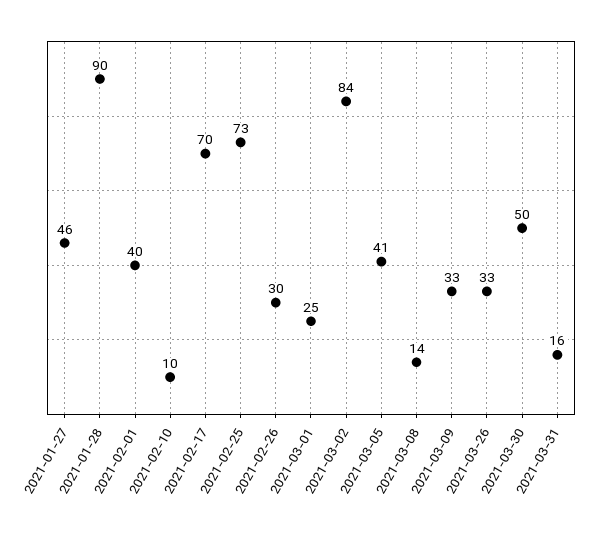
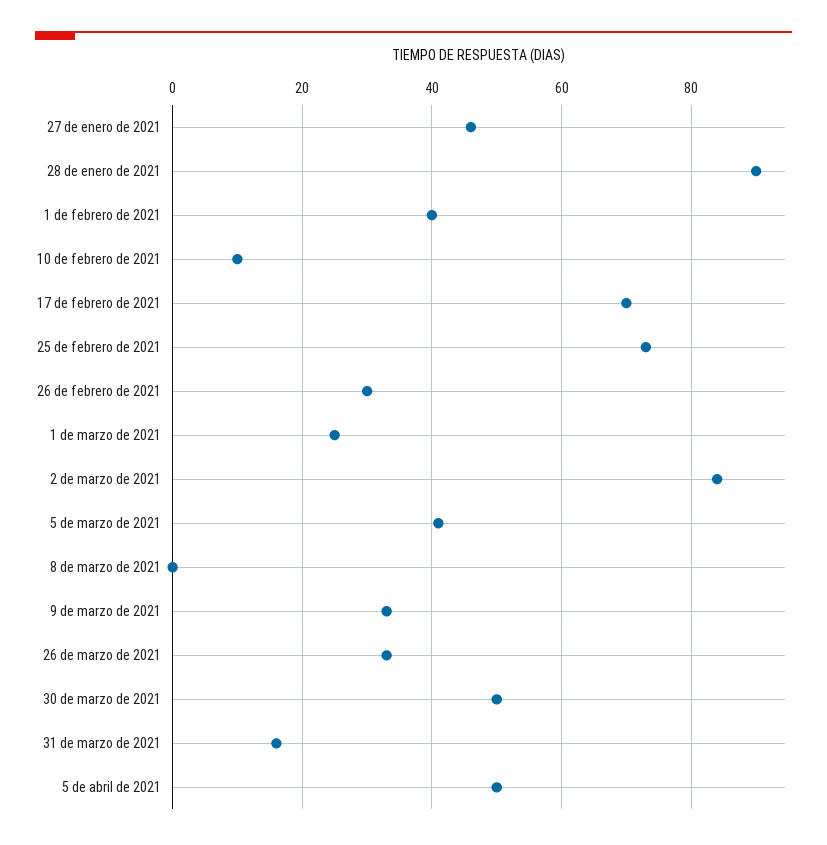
2021-03-08: 14 -> 0
5 de abril de 2021: none -> 50

